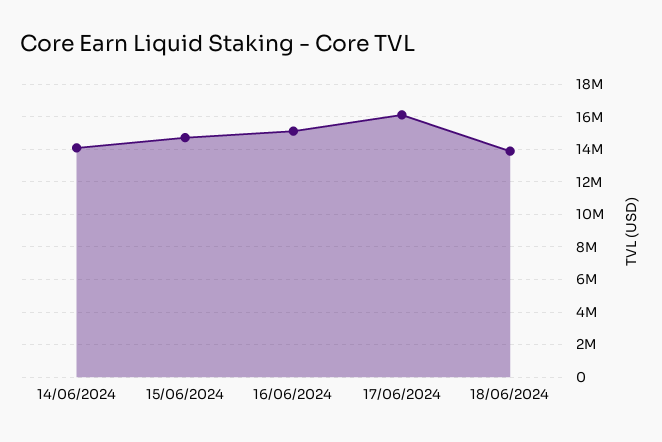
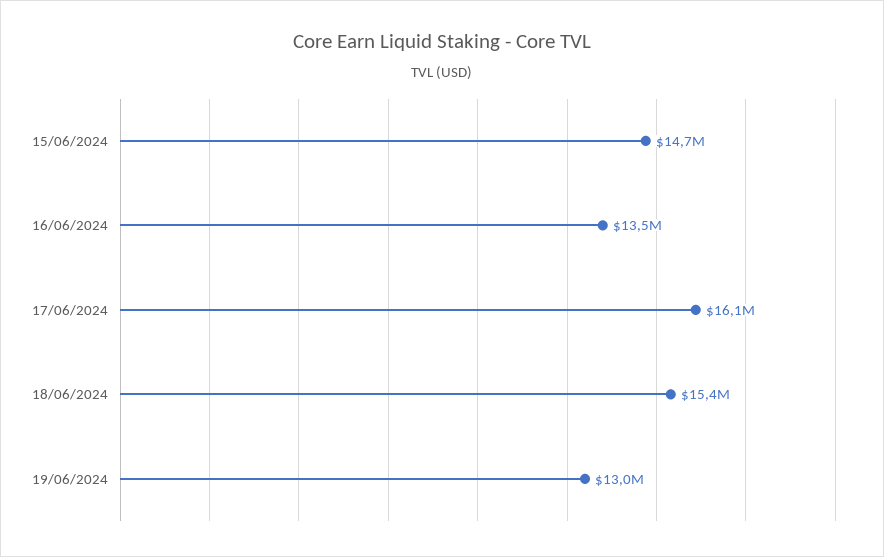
14/06/2024: 14000000 -> none
16/06/2024: 15000000 -> 13500000
18/06/2024: 14000000 -> 15400000
19/06/2024: none -> 13000000

